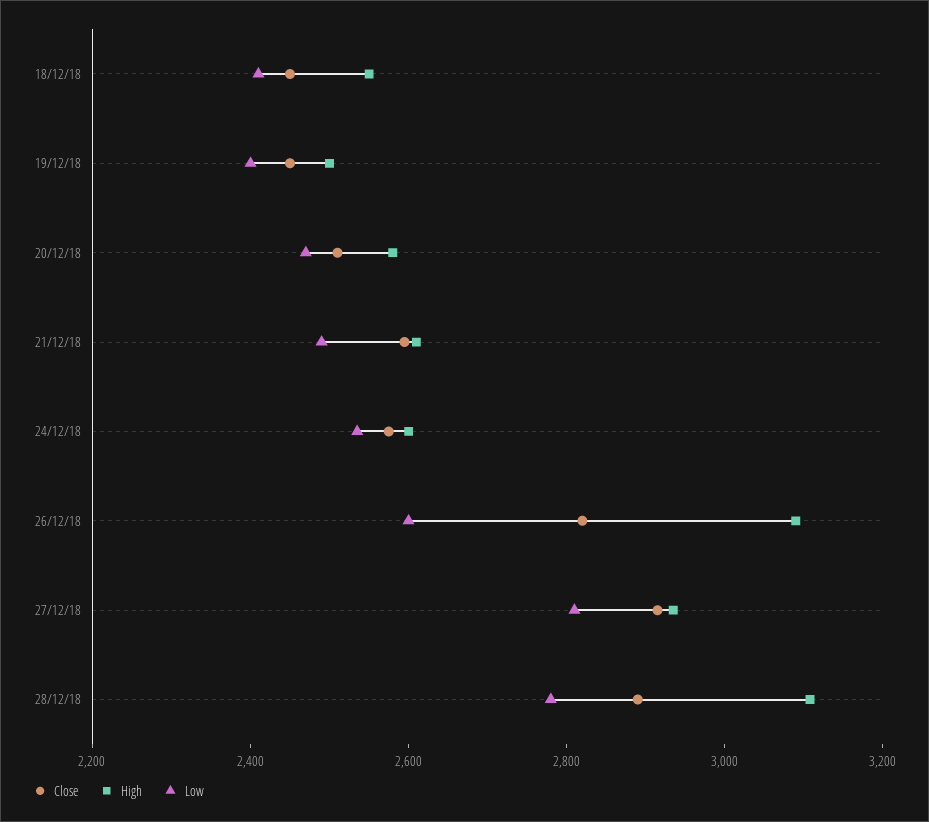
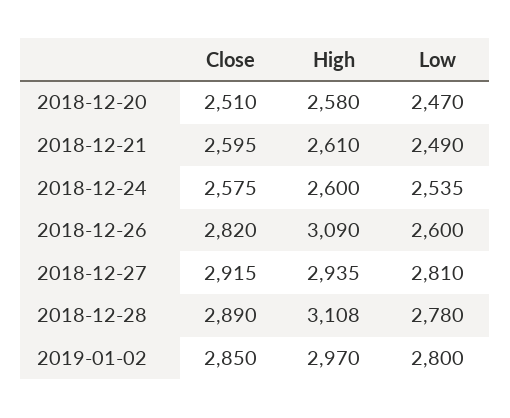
Close, 18/12/18: 2450 -> none
High, 18/12/18: 2550 -> none
Low, 18/12/18: 2400 -> none
Close, 19/12/18: 2450 -> none
High, 19/12/18: 2500 -> none
Low, 19/12/18: 2400 -> none
Close, 2019-01-02: none -> 2850
High, 2019-01-02: none -> 2970
Low, 2019-01-02: none -> 2800

